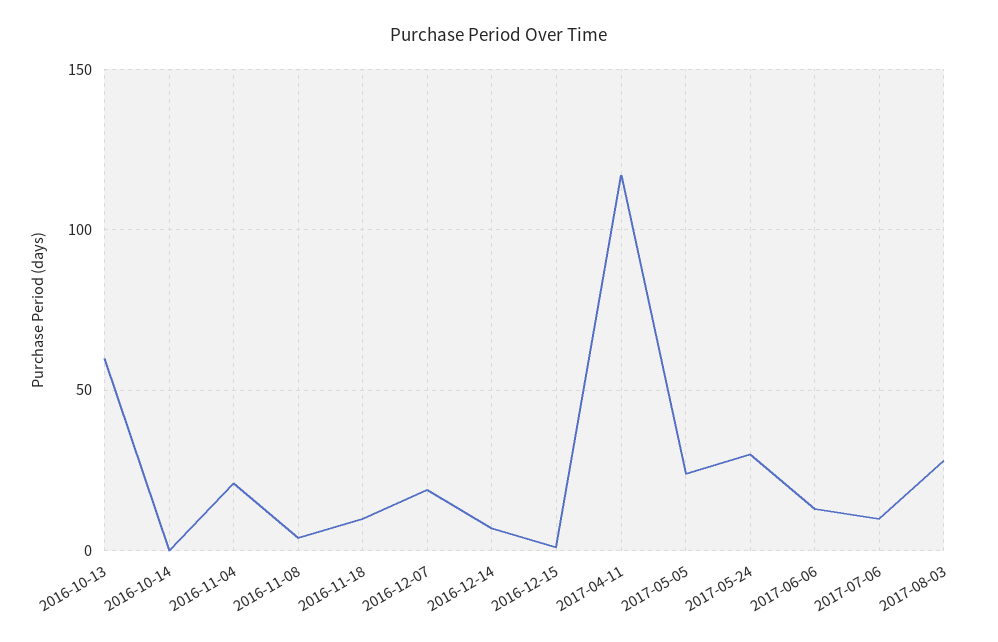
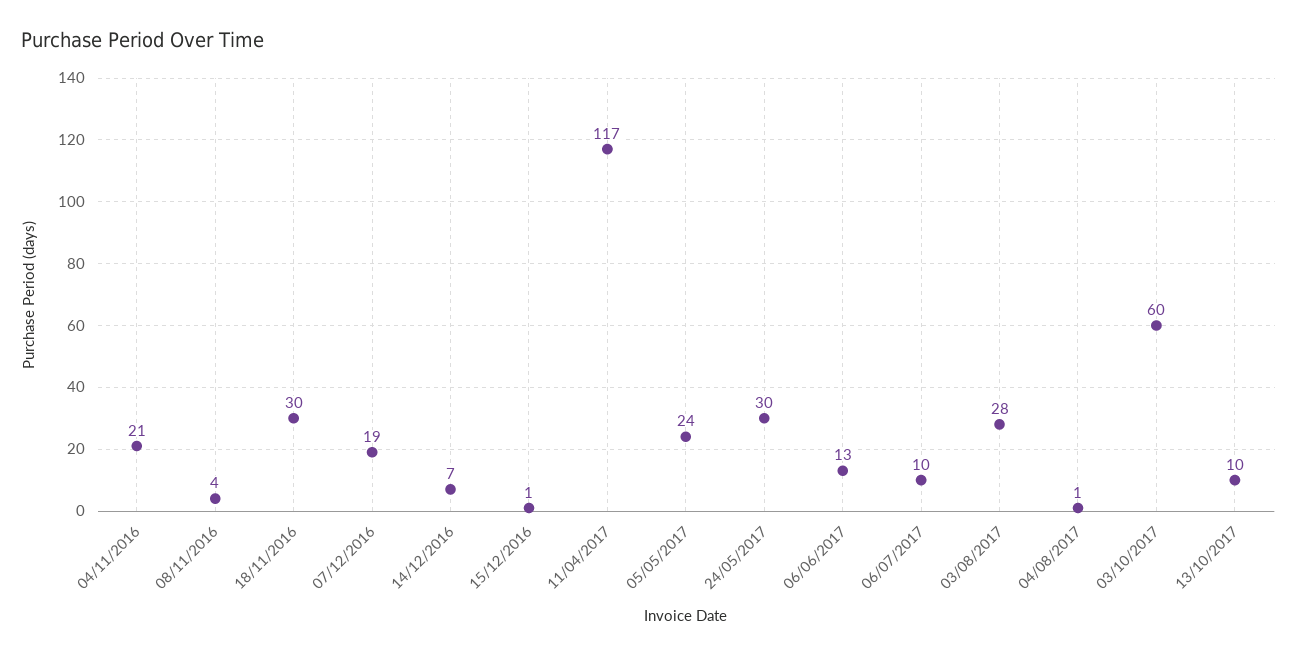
2016-10-13: 60 -> none
2016-10-14: 0 -> none
2016-11-18: 10 -> 30
04/08/2017: none -> 1
03/10/2017: none -> 60
13/10/2017: none -> 10

